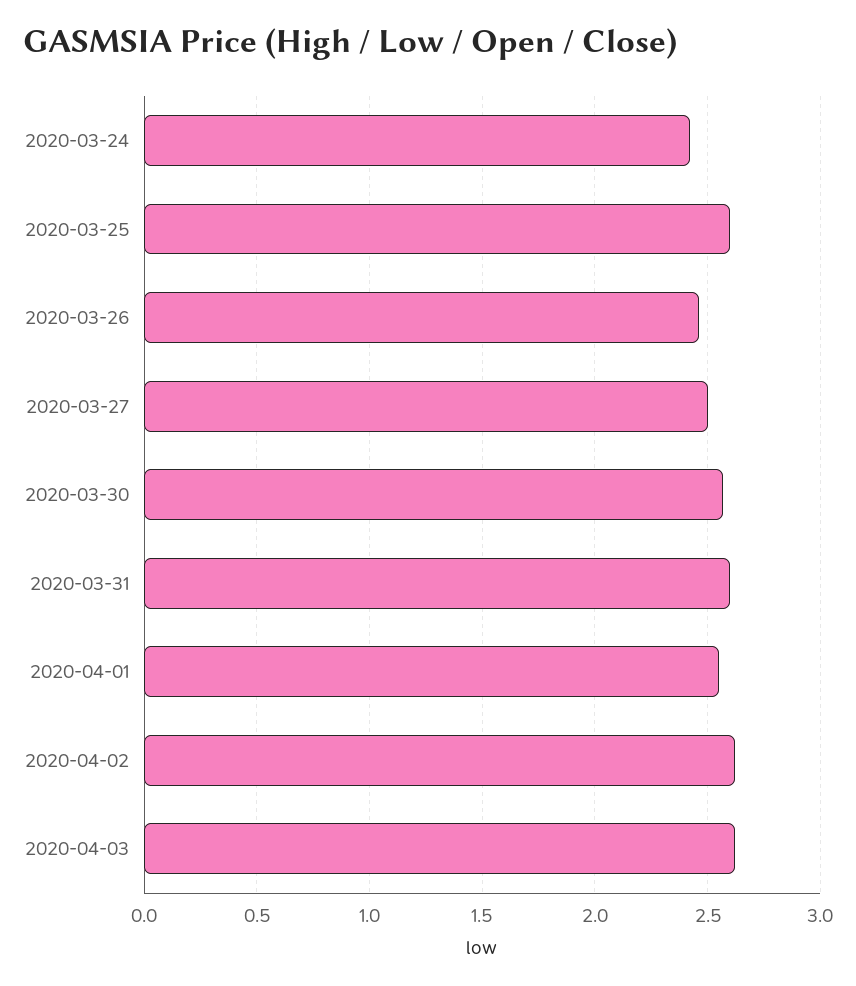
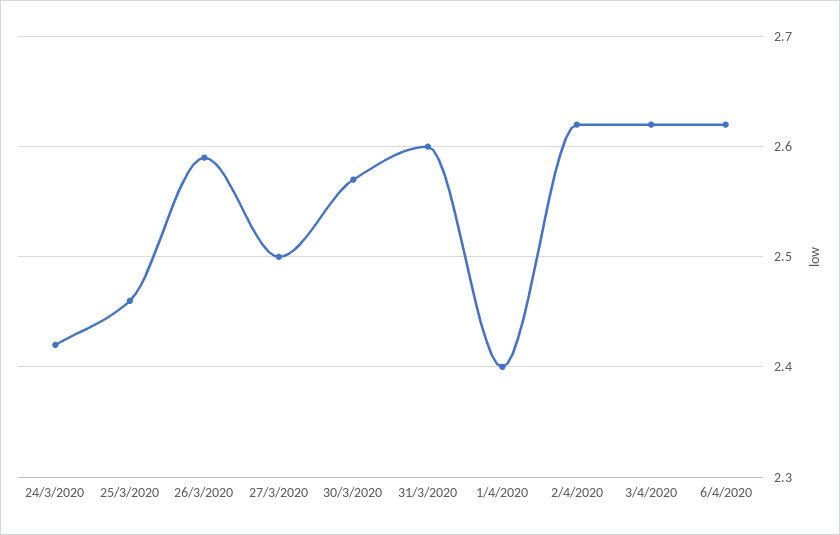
2020-03-25: 2.6 -> 2.46
2020-03-26: 2.45 -> 2.59
2020-04-01: 2.55 -> 2.4
6/4/2020: none -> 2.62

